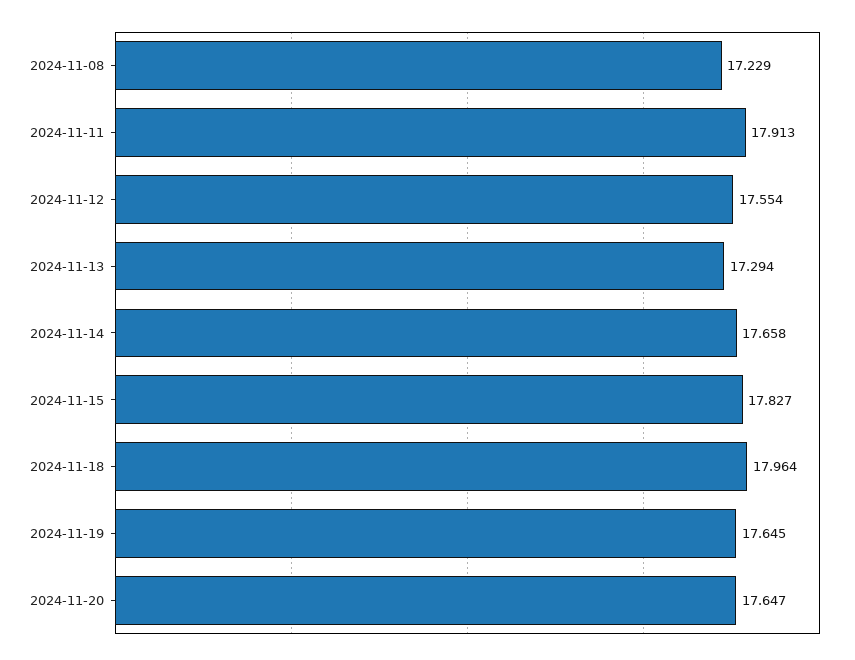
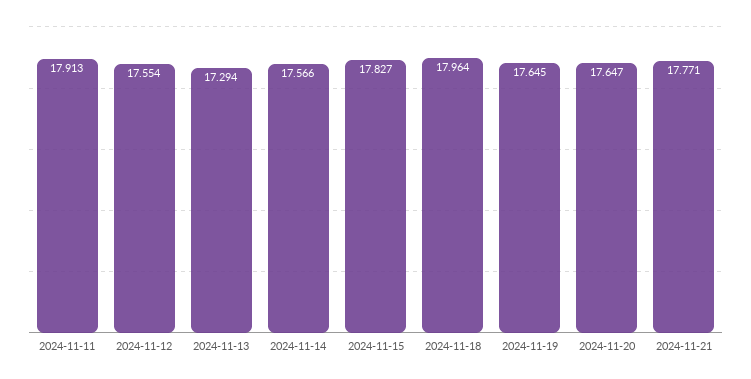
2024-11-08: 17.229 -> none
2024-11-14: 17.658 -> 17.566
2024-11-21: none -> 17.771

